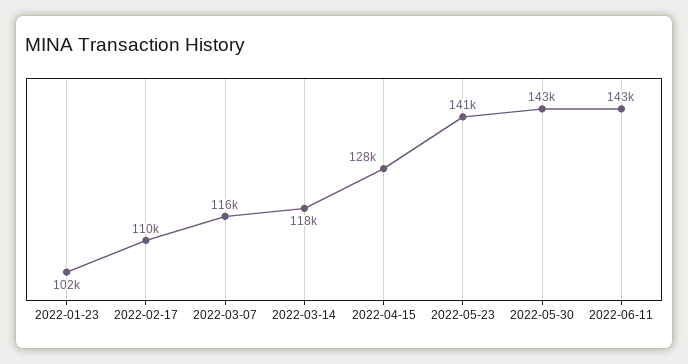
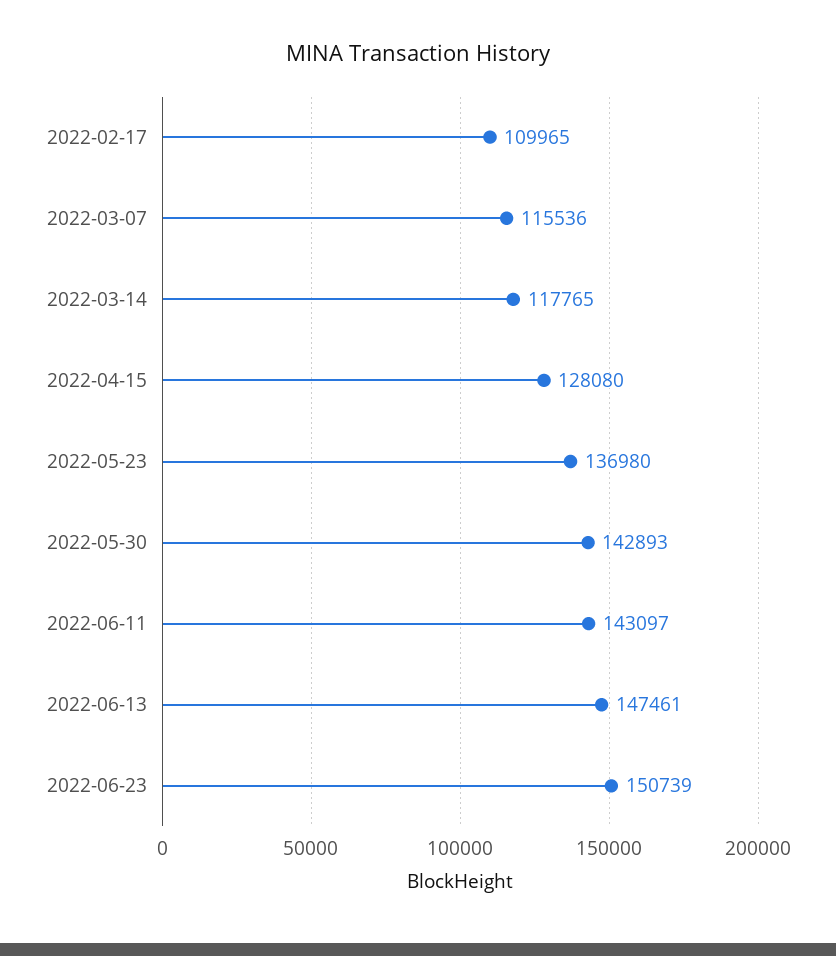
2022-01-23: 102000 -> none
2022-05-23: 141000 -> 136980
2022-06-13: none -> 147461
2022-06-23: none -> 150739

